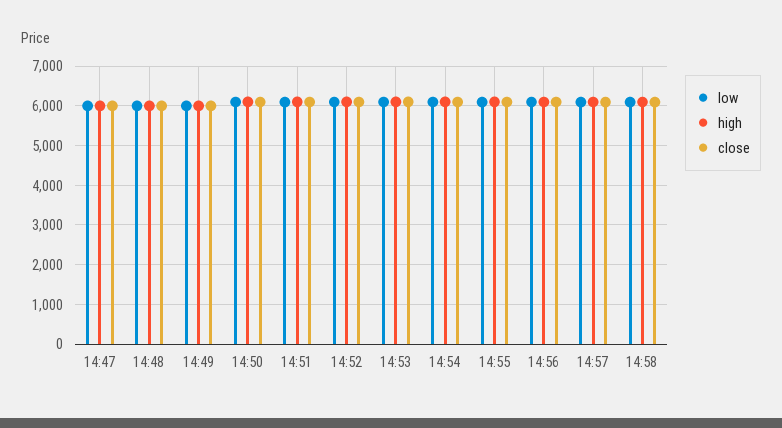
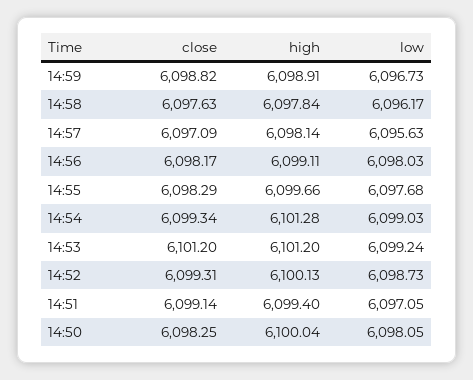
low, 14:47: 6000 -> none
high, 14:47: 6000 -> none
close, 14:47: 6000 -> none
low, 14:48: 6000 -> none
high, 14:48: 6000 -> none
close, 14:48: 6000 -> none
low, 14:49: 6000 -> none
high, 14:49: 6000 -> none
close, 14:49: 6000 -> none
close, 14:59: none -> 6098.82
high, 14:59: none -> 6098.91
low, 14:59: none -> 6096.73

